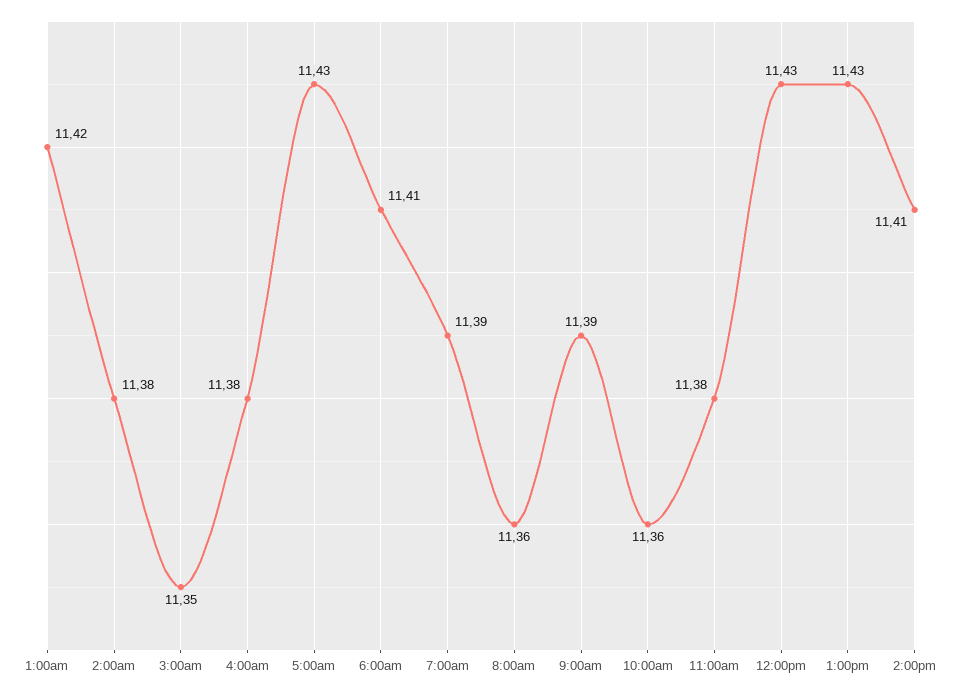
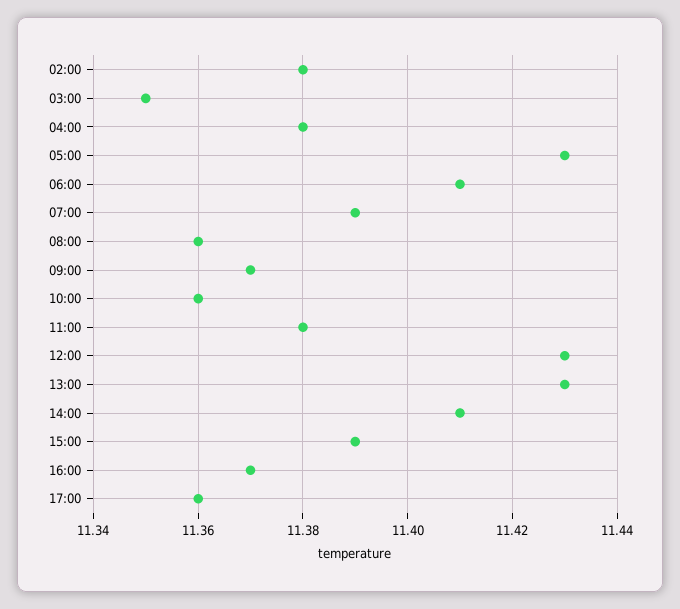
1:00am: 11.42 -> none
9:00am: 11.39 -> 11.37
15:00: none -> 11.39
16:00: none -> 11.37
17:00: none -> 11.36

